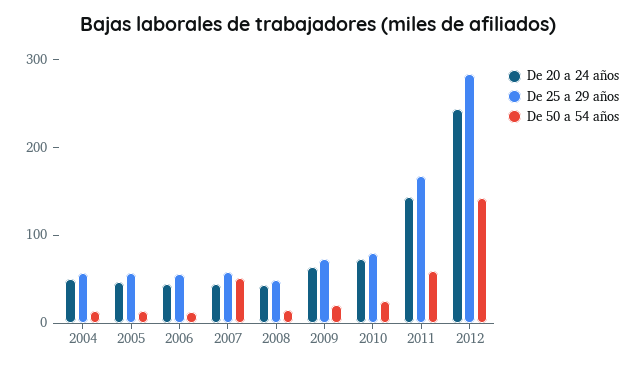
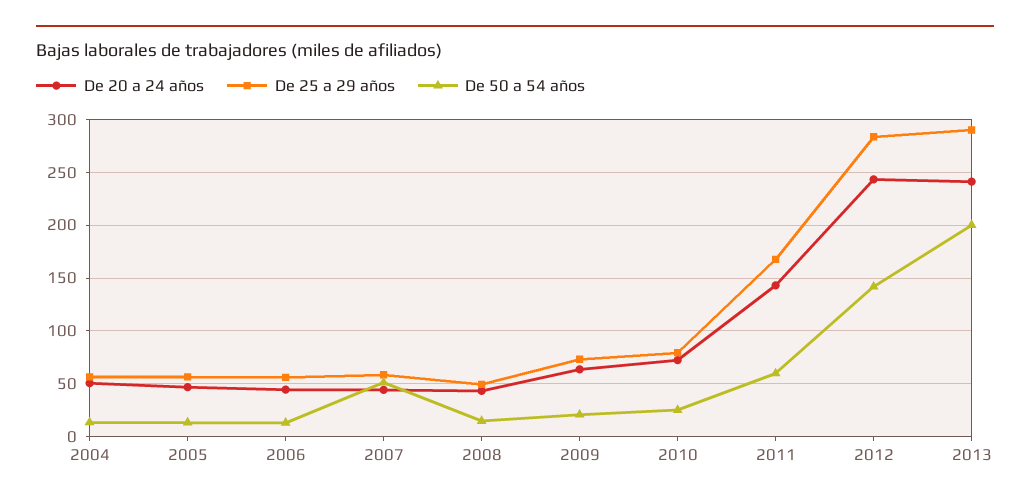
De 20 a 24 años, 2013: none -> 240
De 25 a 29 años, 2013: none -> 290
De 50 a 54 años, 2013: none -> 200

